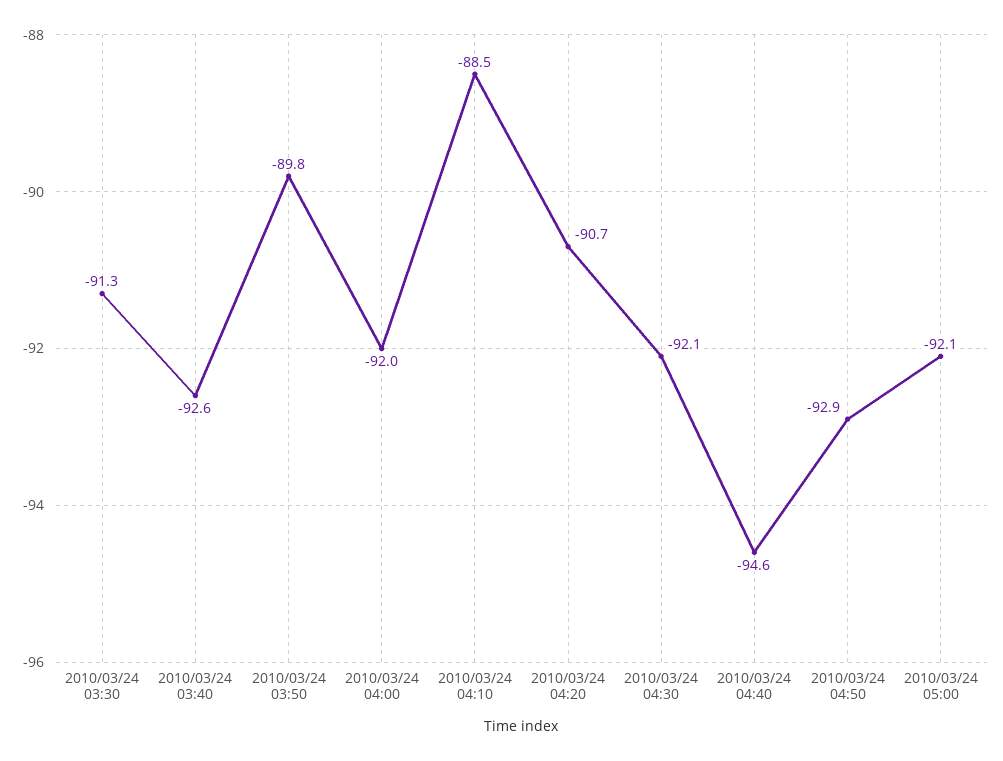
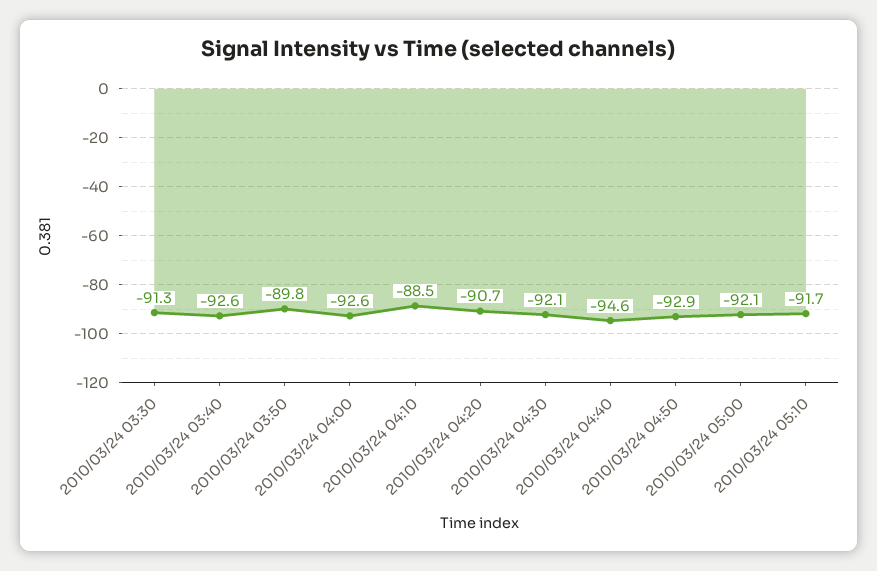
2010/03/24 04:00: -92 -> -92.6
2010/03/24 05:10: none -> -91.7

